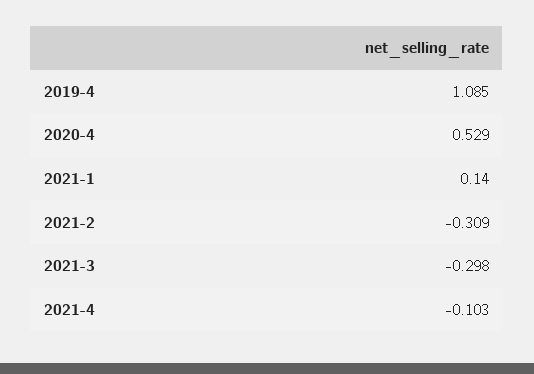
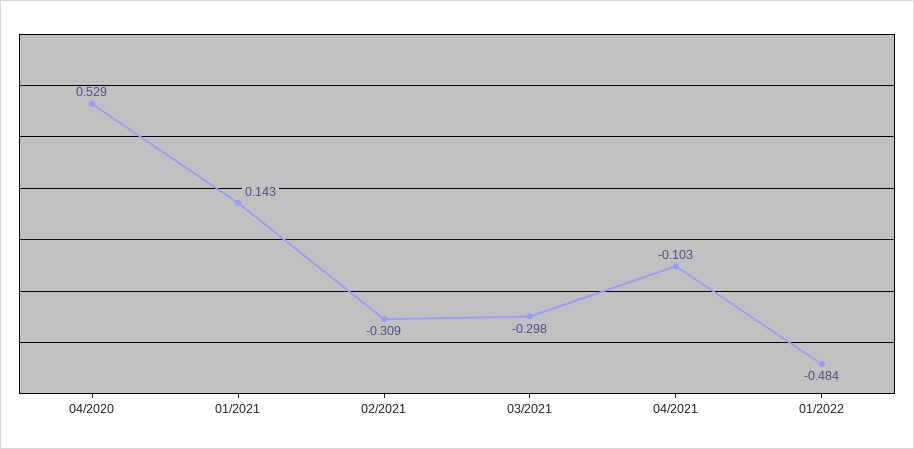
2019-4: 1.085 -> none
2021-1: 0.14 -> 0.143
01/2022: none -> -0.484

